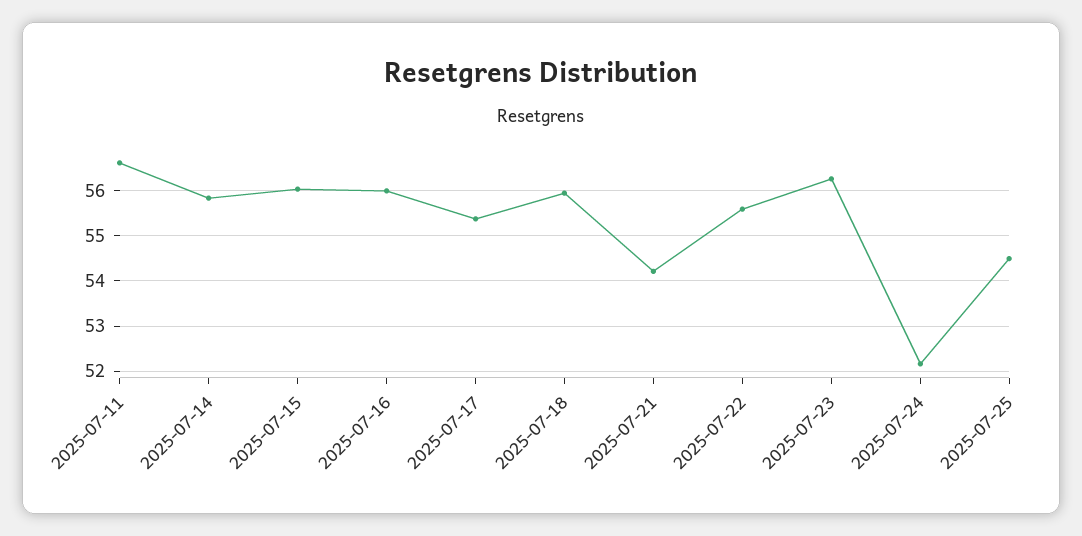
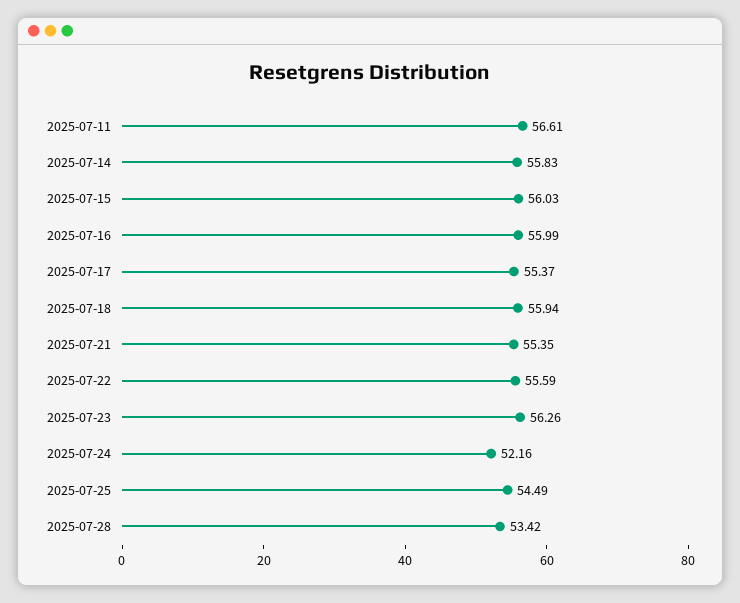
2025-07-21: 54.2 -> 55.35
2025-07-28: none -> 53.42

